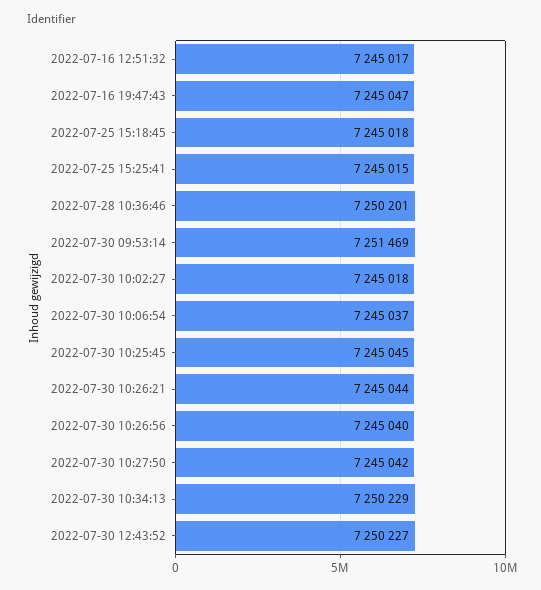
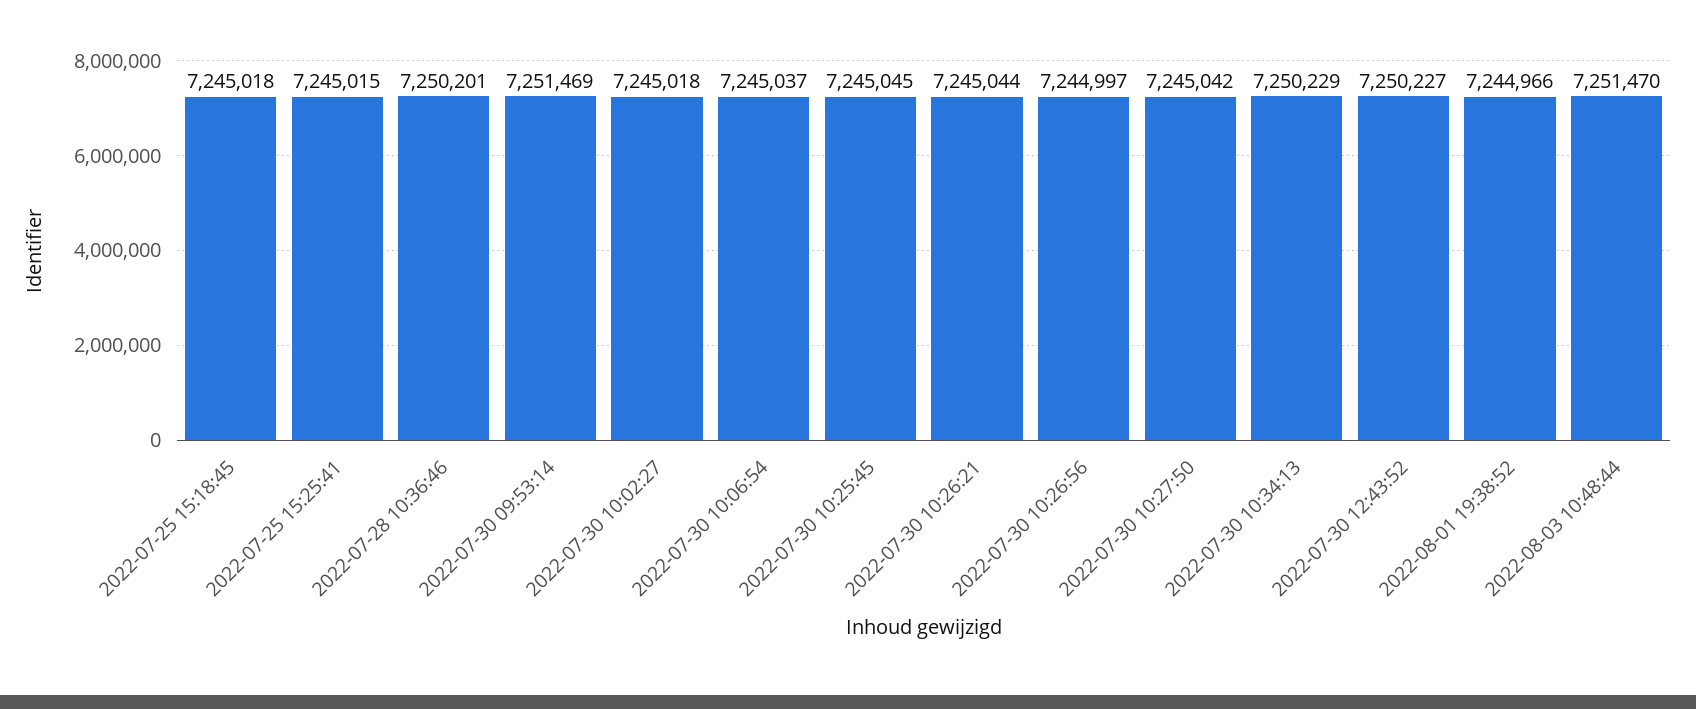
2022-07-16 12:51:32: 7245017 -> none
2022-07-16 19:47:43: 7245047 -> none
2022-07-30 10:26:56: 7245040 -> 7244997
2022-08-01 19:38:52: none -> 7244966
2022-08-03 10:48:44: none -> 7251470

